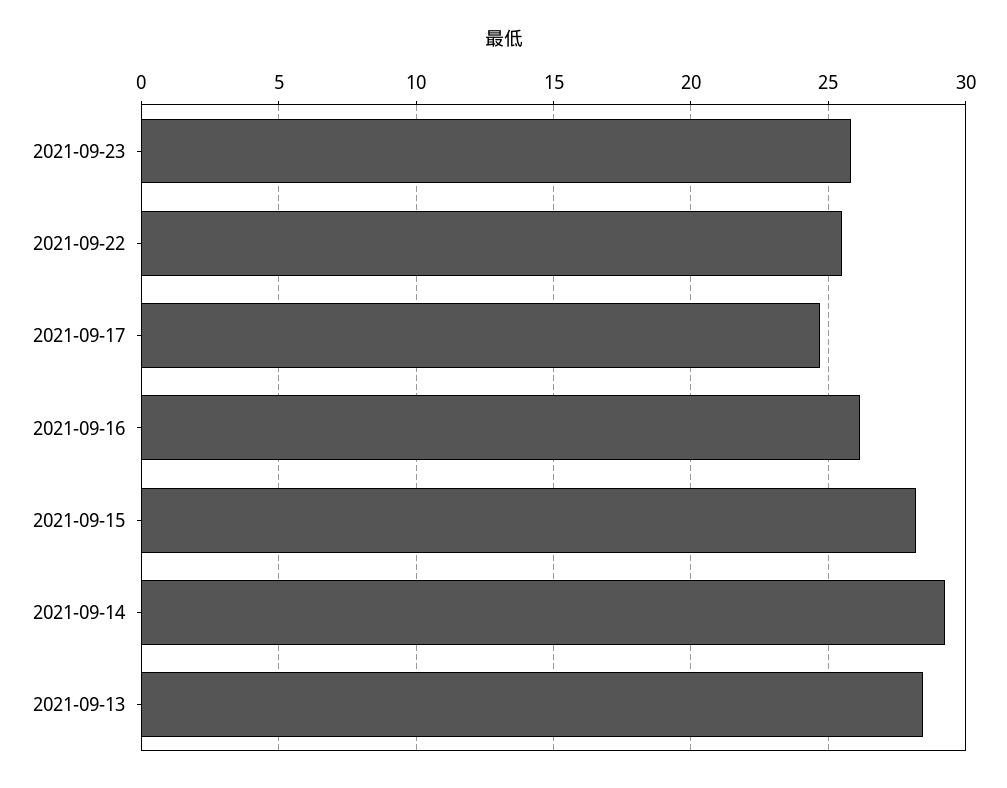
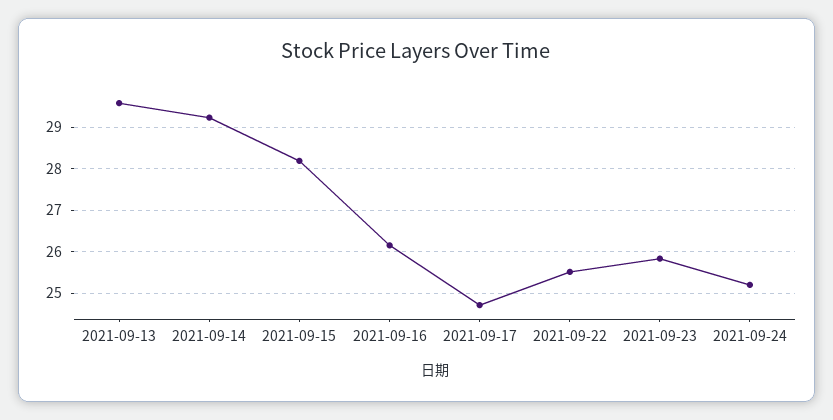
2021-09-13: 28.5 -> 29.6
2021-09-24: none -> 25.2

